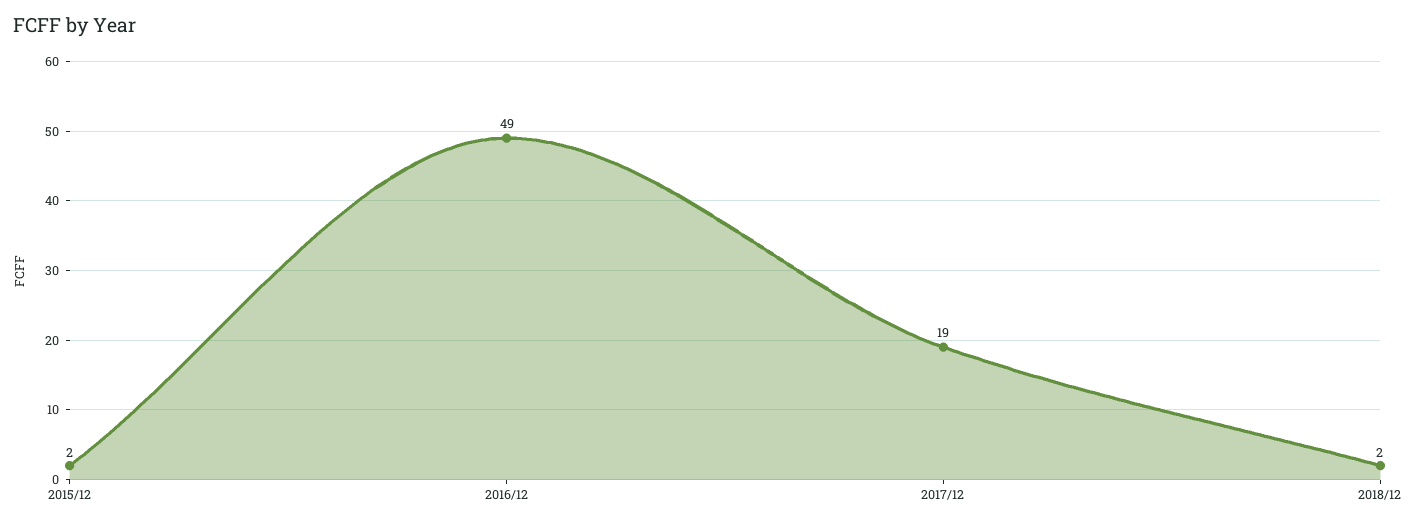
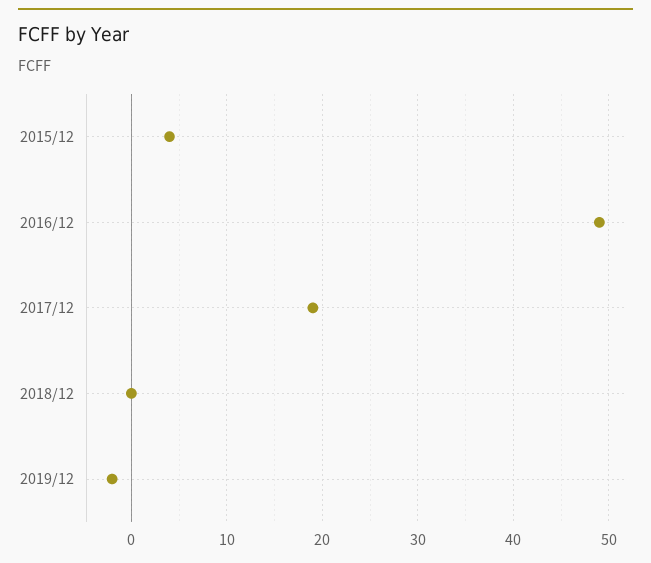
2015/12: 2 -> 4
2018/12: 2 -> 0
2019/12: none -> -2

